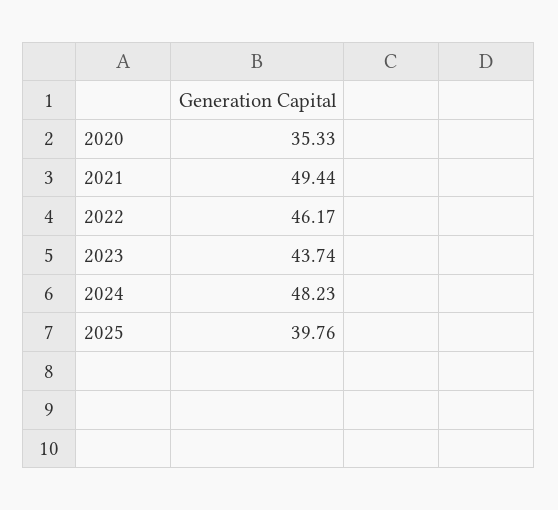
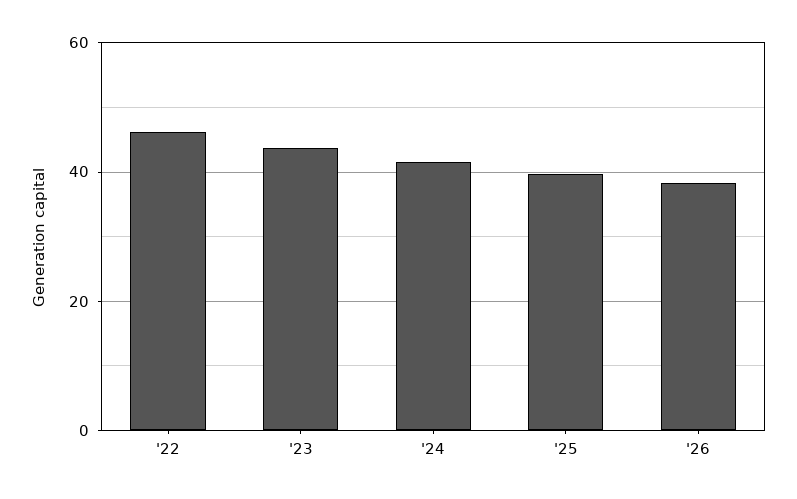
2020: 35.33 -> none
2021: 49.44 -> none
2024: 48.23 -> 42
'26: none -> 38

